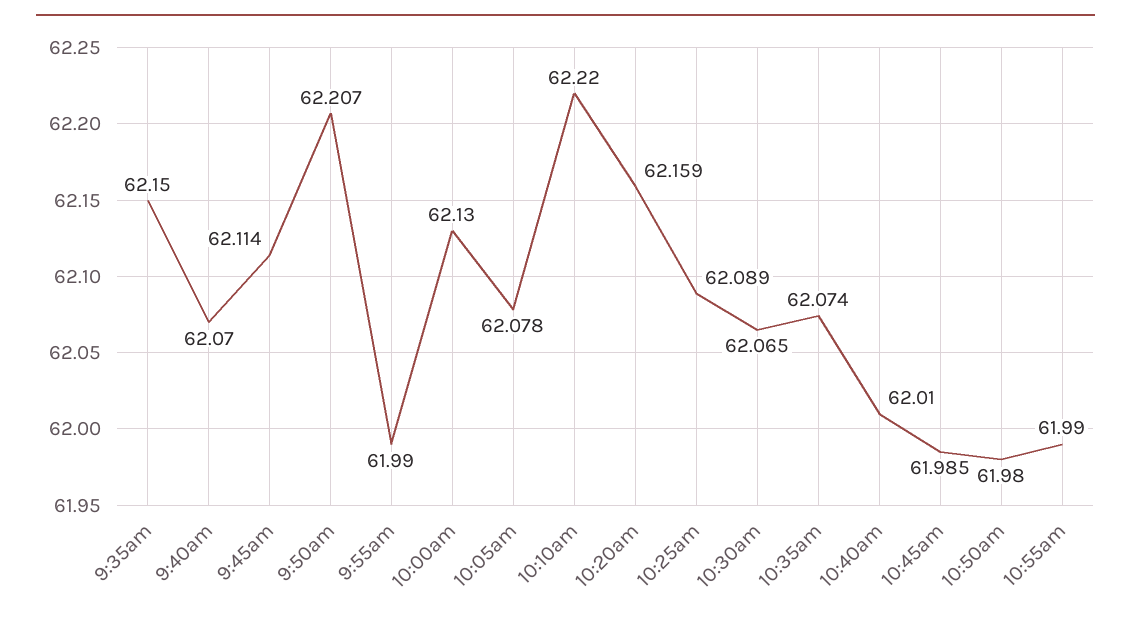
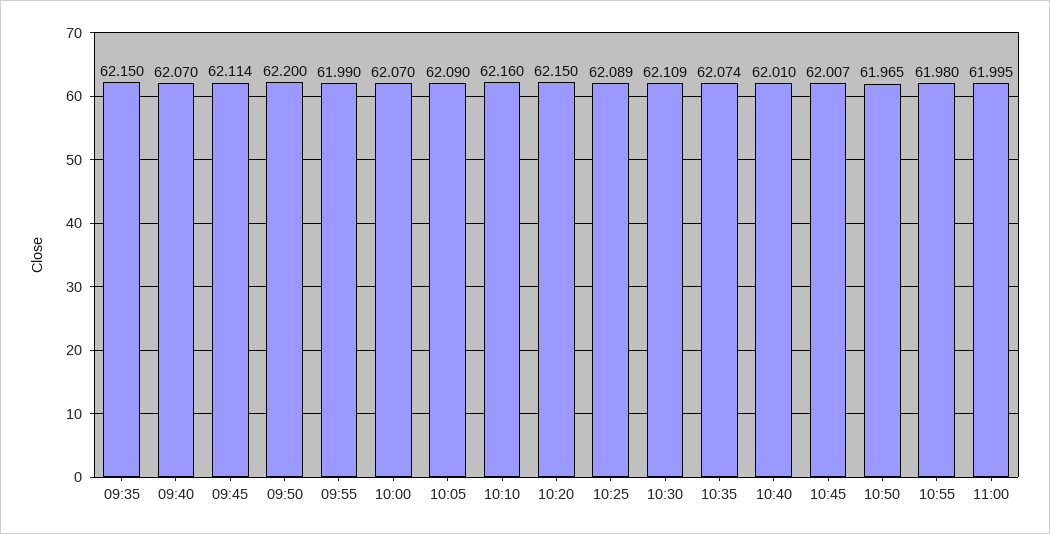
9:50am: 62.207 -> 62.2
10:00am: 62.13 -> 62.07
10:05am: 62.078 -> 62.09
10:10am: 62.22 -> 62.16
10:20am: 62.159 -> 62.15
10:30am: 62.065 -> 62.109
10:45am: 61.985 -> 62.007
10:50am: 61.98 -> 61.965
10:55am: 61.99 -> 61.98
11:00: none -> 61.995

